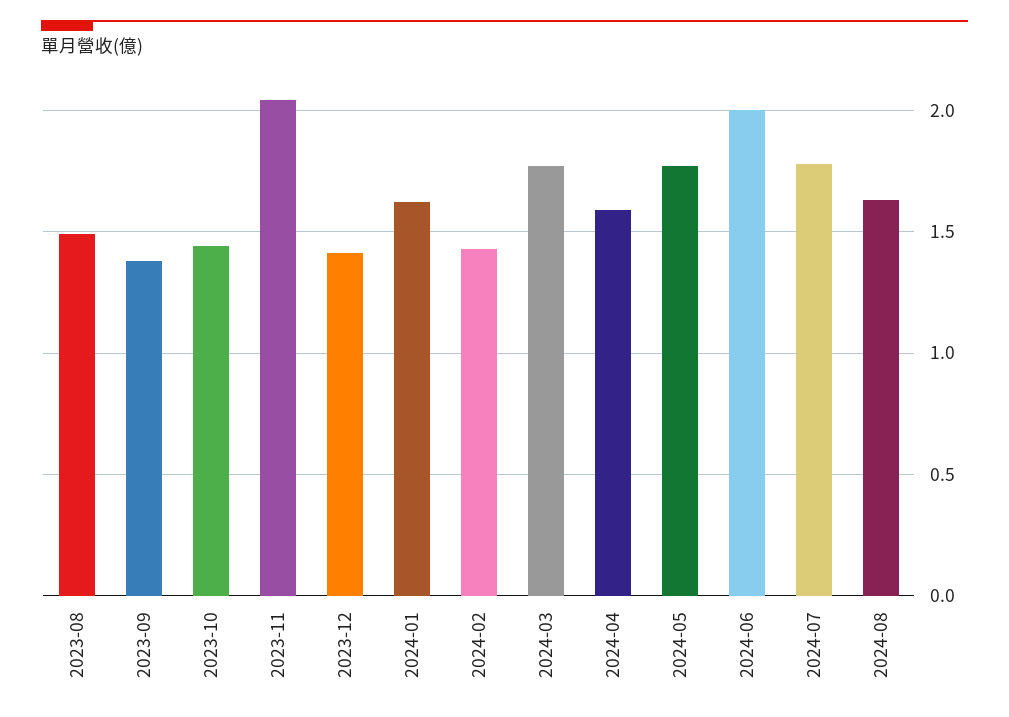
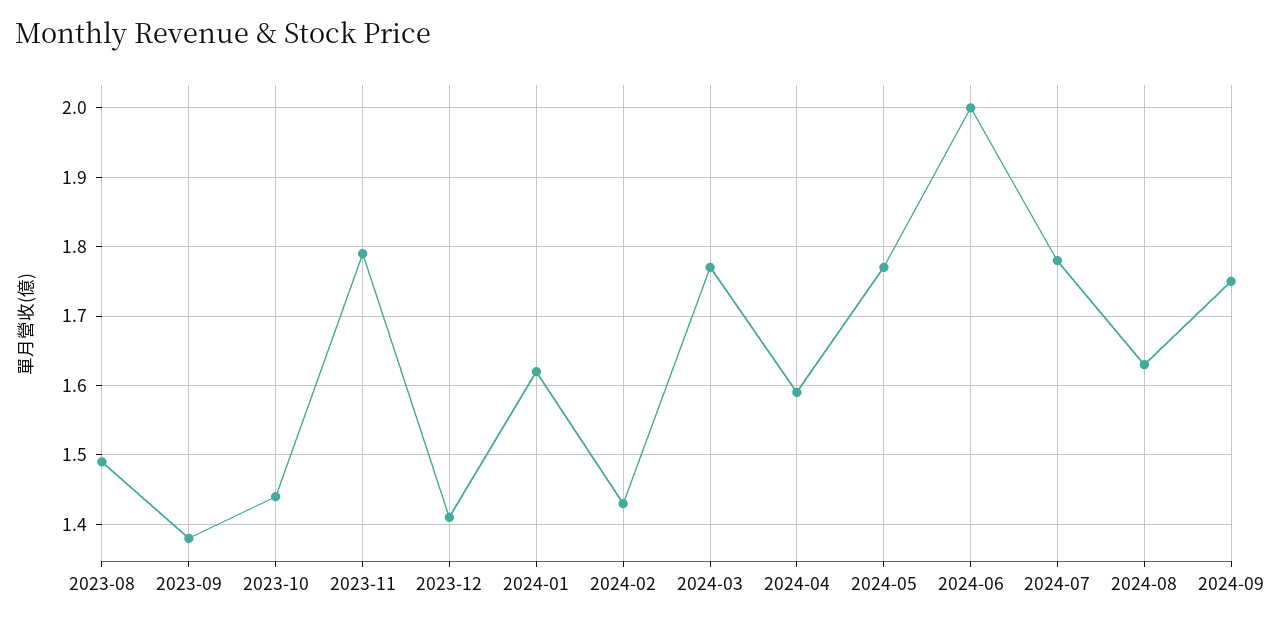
2023-11: 2.05 -> 1.79
2024-09: none -> 1.75

